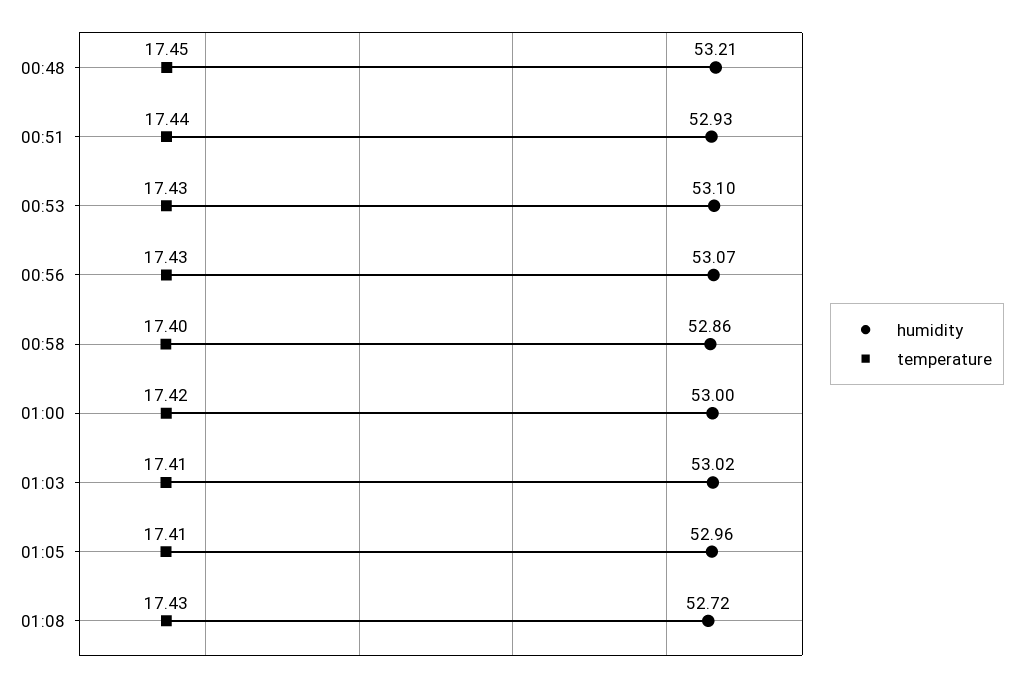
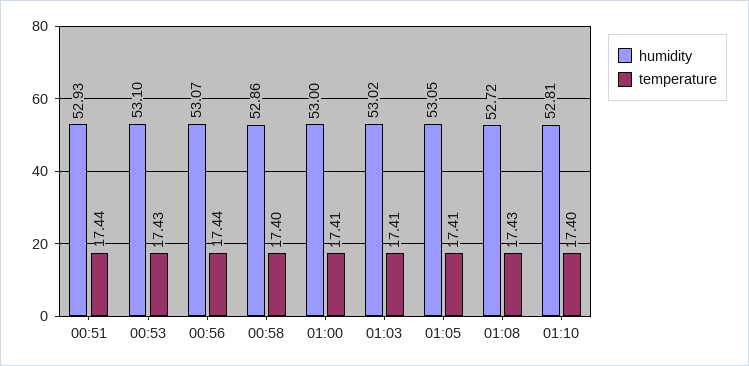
humidity, 00:48: 53.21 -> none
temperature, 00:48: 17.45 -> none
temperature, 00:56: 17.43 -> 17.44
temperature, 01:00: 17.42 -> 17.41
humidity, 01:05: 52.96 -> 53.05
humidity, 01:10: none -> 52.81
temperature, 01:10: none -> 17.4

